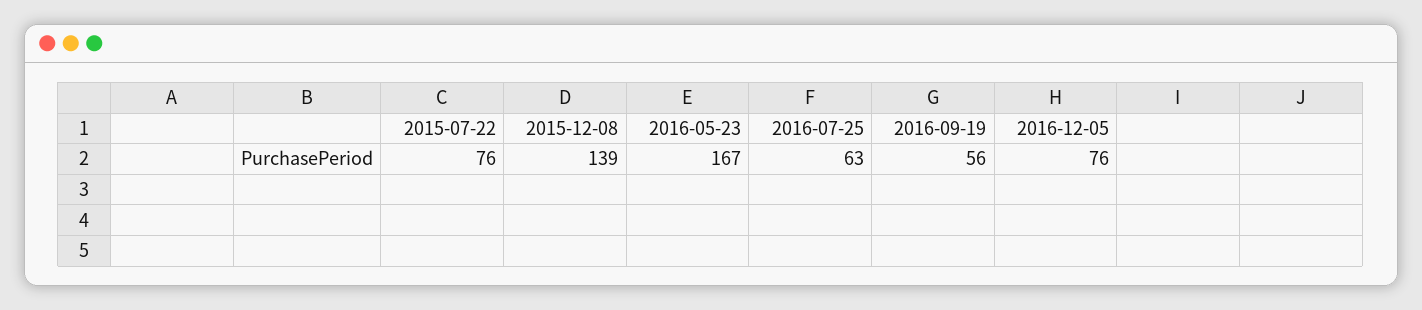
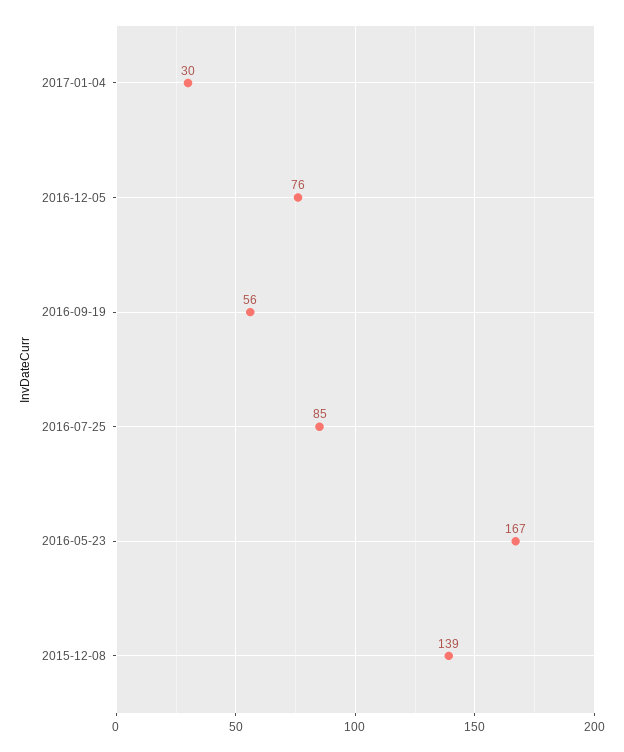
2015-07-22: 76 -> none
2016-07-25: 63 -> 85
2017-01-04: none -> 30

